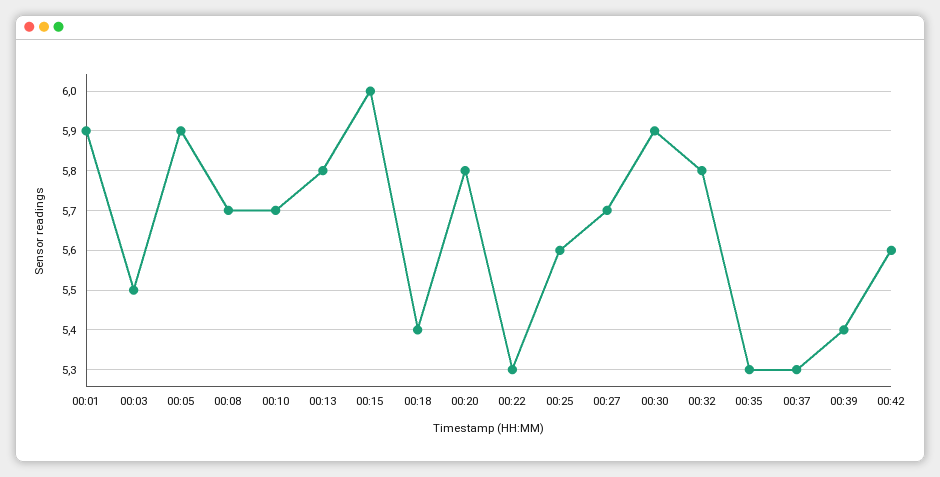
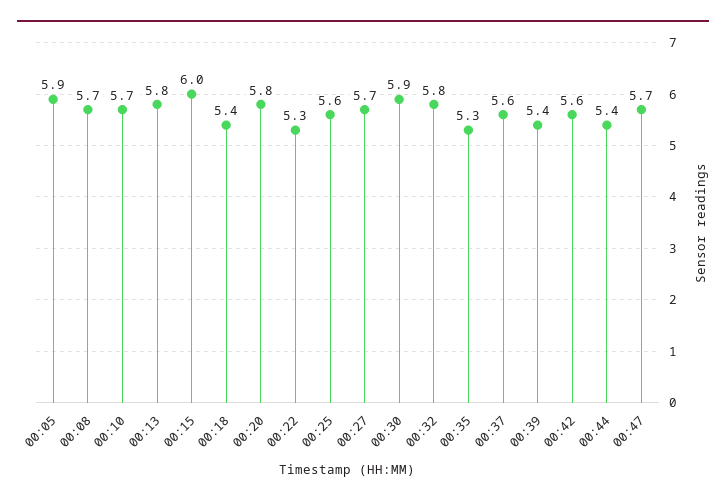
00:01: 5.9 -> none
00:03: 5.5 -> none
00:37: 5.3 -> 5.6
00:44: none -> 5.4
00:47: none -> 5.7

